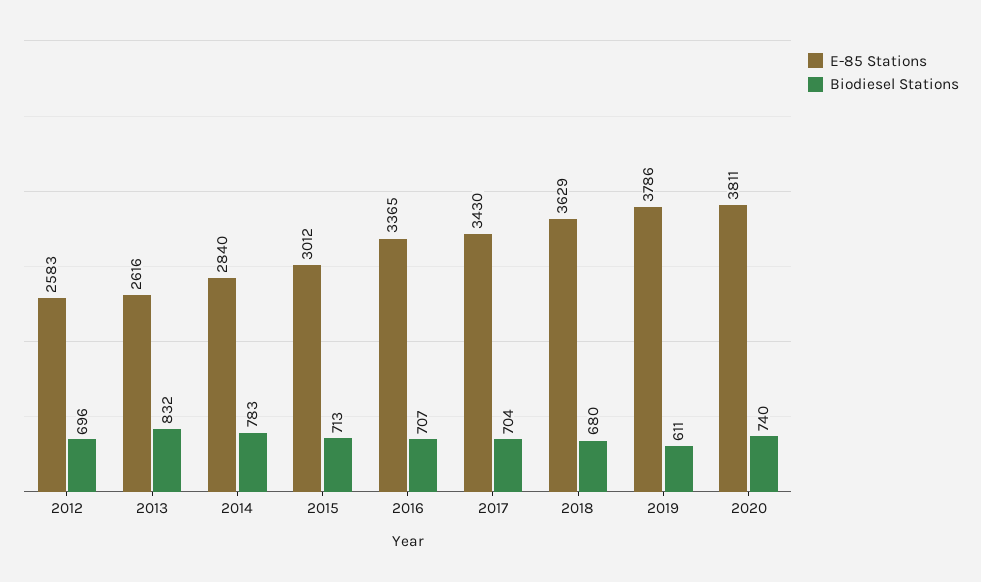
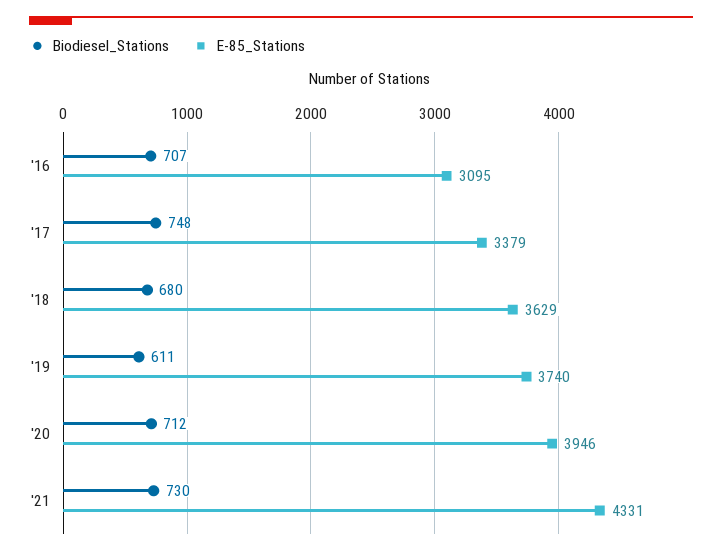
E-85 Stations, 2012: 2583 -> none
Biodiesel Stations, 2012: 696 -> none
E-85 Stations, 2013: 2616 -> none
Biodiesel Stations, 2013: 832 -> none
E-85 Stations, 2014: 2840 -> none
Biodiesel Stations, 2014: 783 -> none
E-85 Stations, 2015: 3012 -> none
Biodiesel Stations, 2015: 713 -> none
E-85 Stations, 2016: 3365 -> 3095
E-85 Stations, 2017: 3430 -> 3379
Biodiesel Stations, 2017: 704 -> 748
E-85 Stations, 2019: 3786 -> 3740
E-85 Stations, 2020: 3811 -> 3946
Biodiesel Stations, 2020: 740 -> 712
Biodiesel Stations, '21: none -> 730
E-85 Stations, '21: none -> 4331

